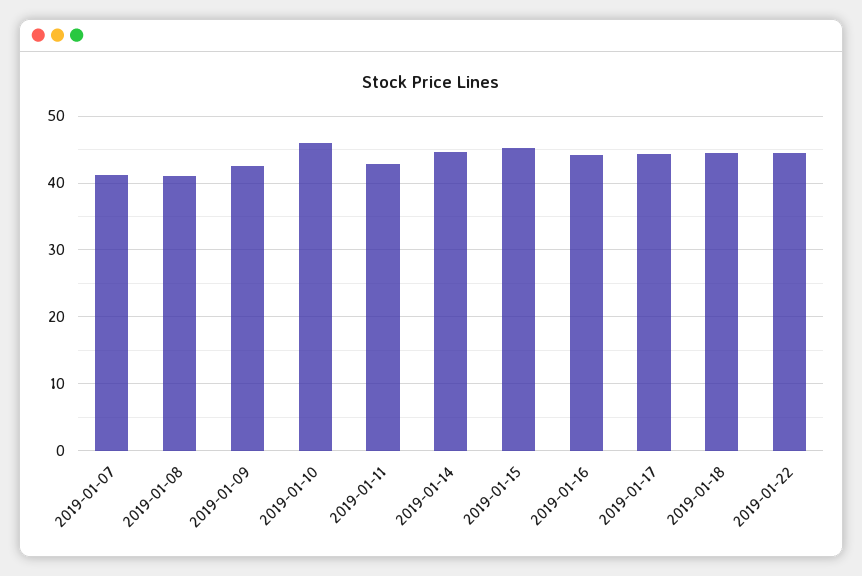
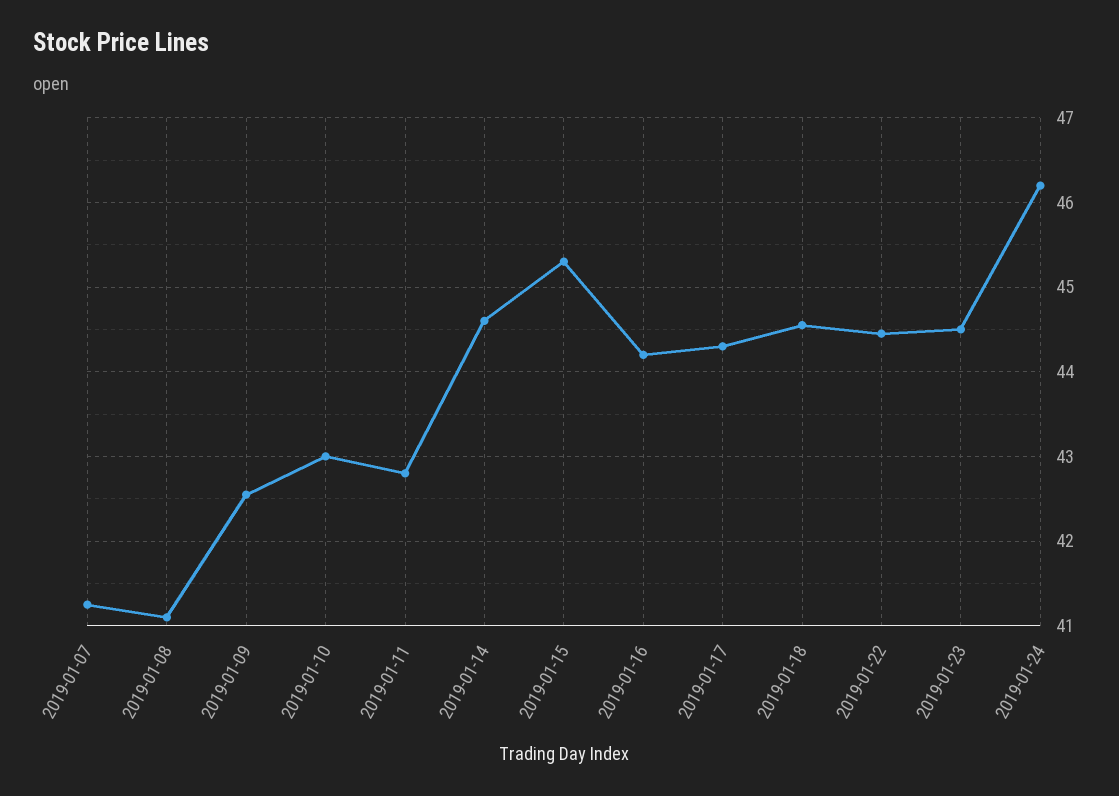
2019-01-10: 46 -> 43
2019-01-23: none -> 44.5
2019-01-24: none -> 46.2

